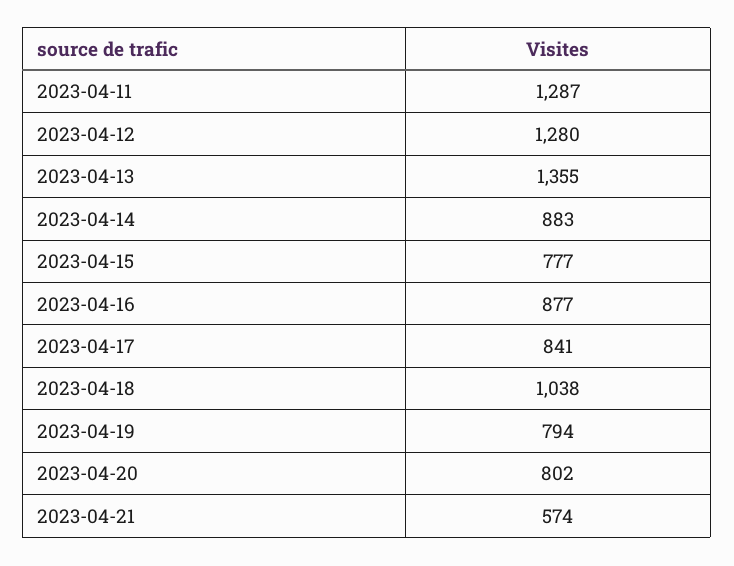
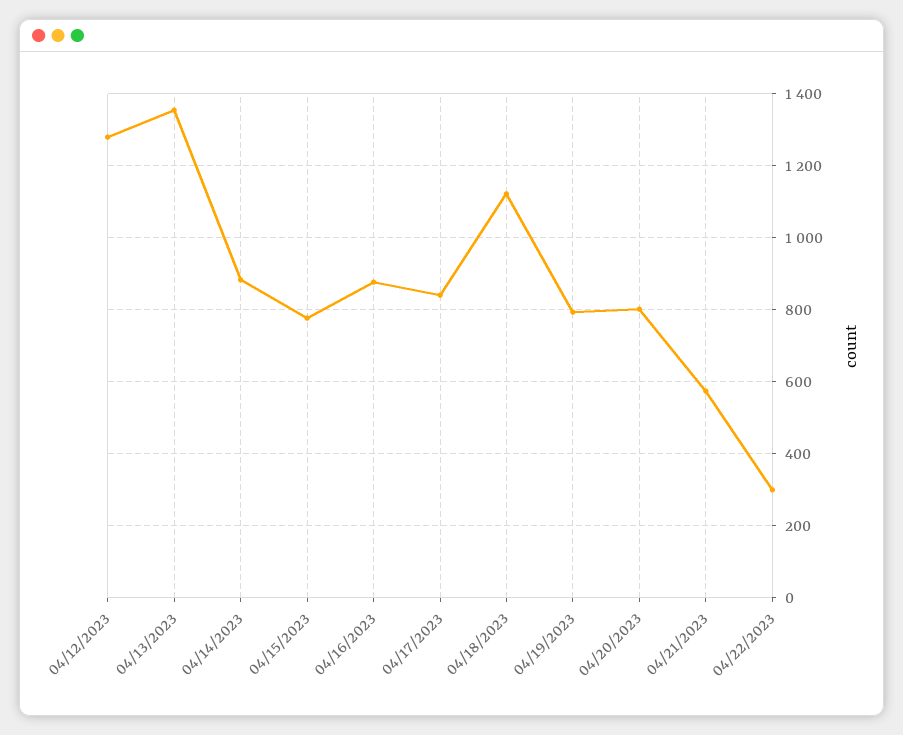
2023-04-11: 1287 -> none
2023-04-18: 1038 -> 1120
04/22/2023: none -> 300

